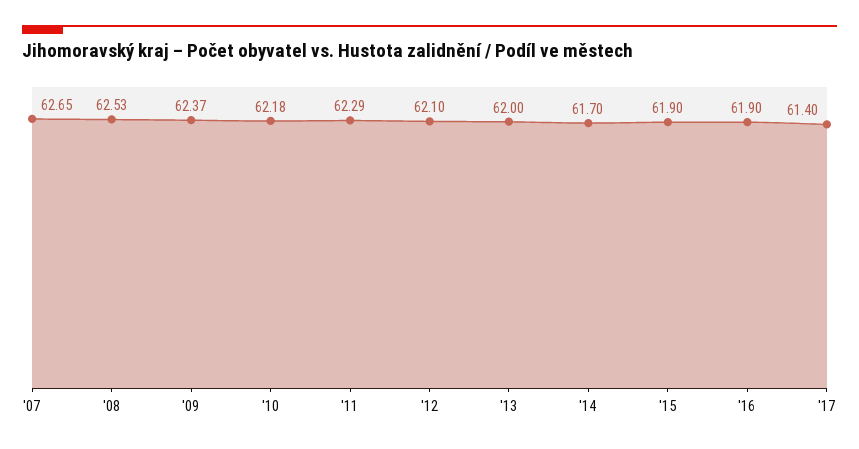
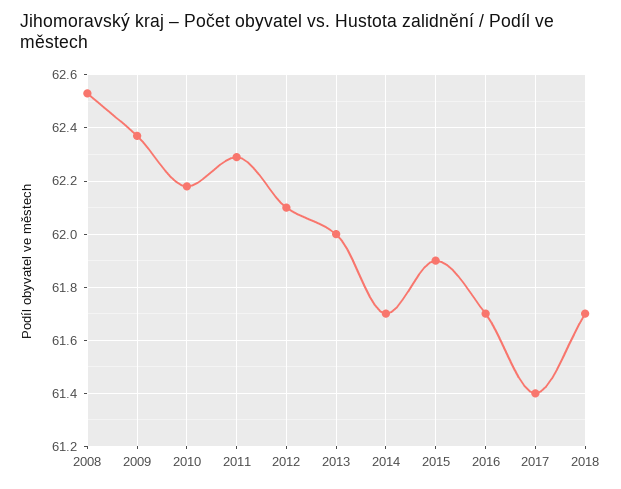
'07: 62.65 -> none
'16: 61.9 -> 61.7
2018: none -> 61.7

